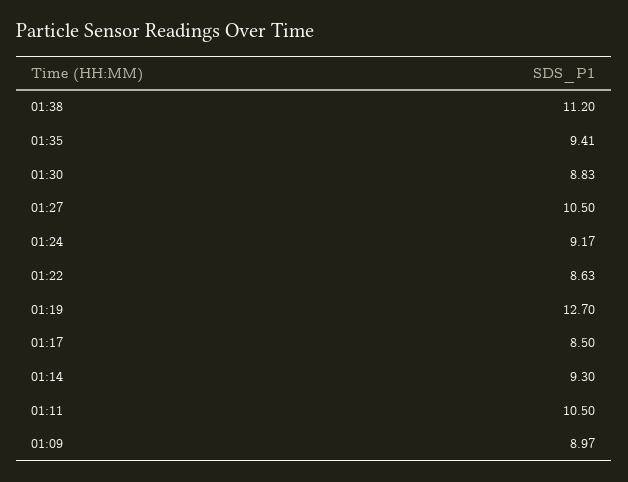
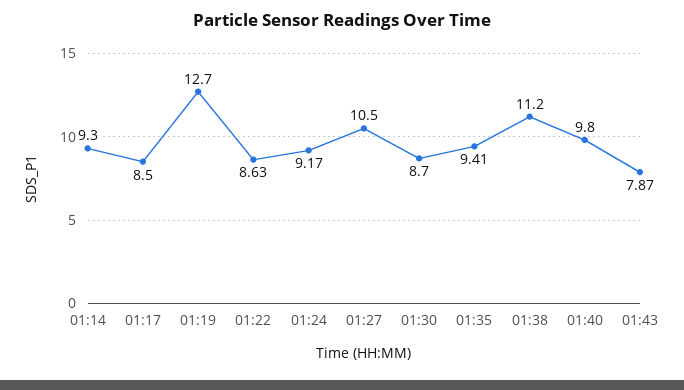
01:30: 8.83 -> 8.7
01:11: 10.5 -> none
01:09: 8.97 -> none
01:40: none -> 9.8
01:43: none -> 7.87

